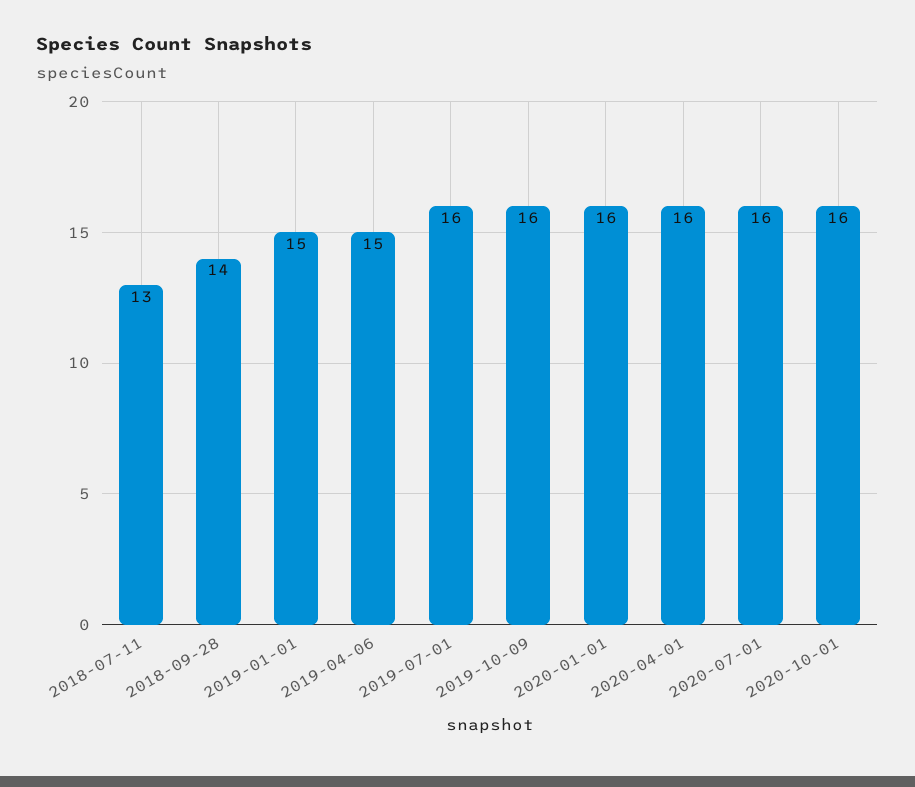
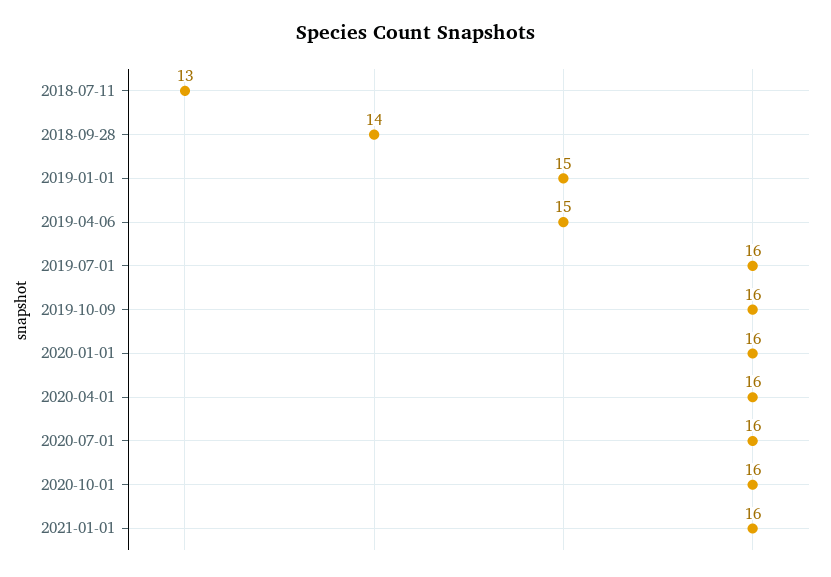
2021-01-01: none -> 16

